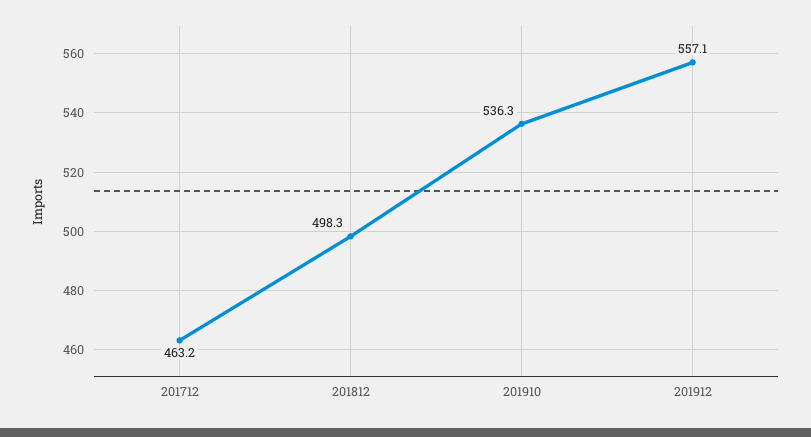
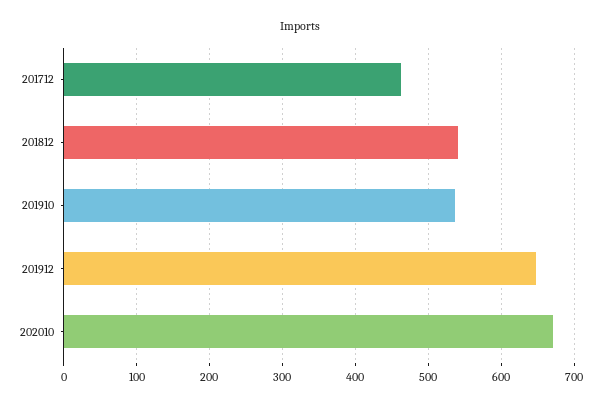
201812: 498.3 -> 540
201912: 557.1 -> 650
202010: none -> 670

